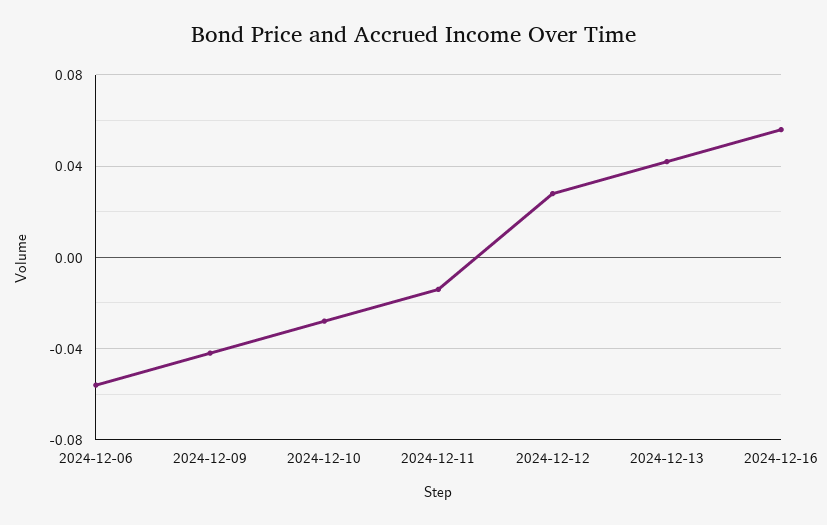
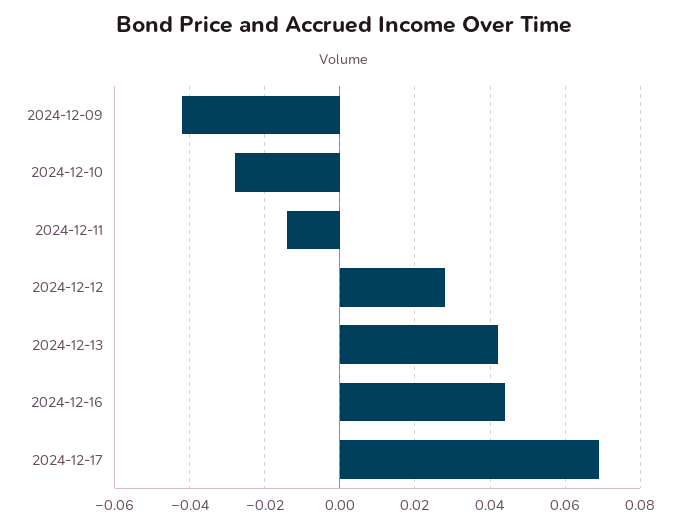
2024-12-06: -0.055 -> none
2024-12-16: 0.055 -> 0.045
2024-12-17: none -> 0.07

